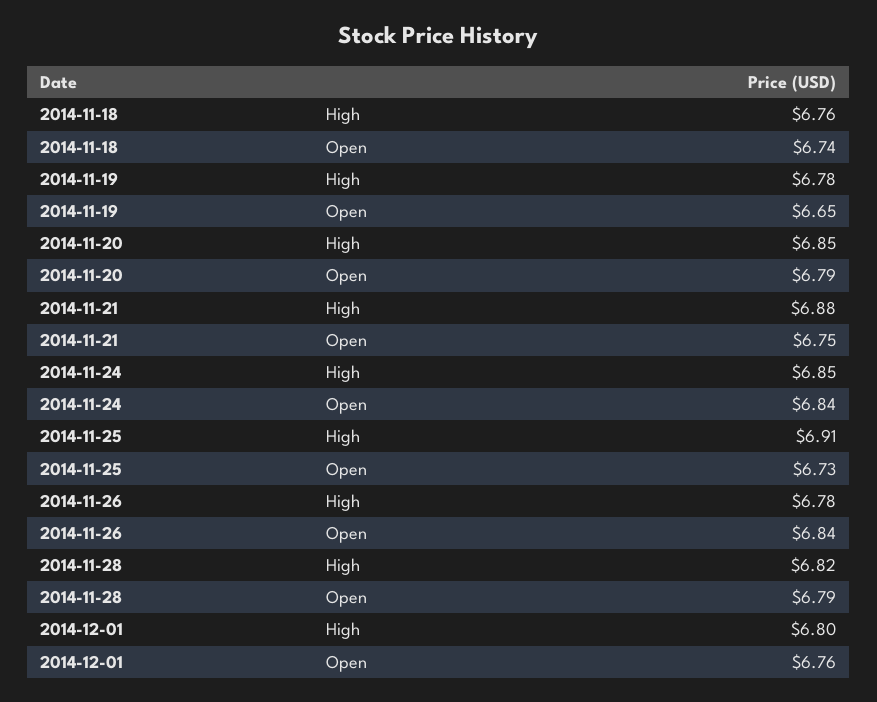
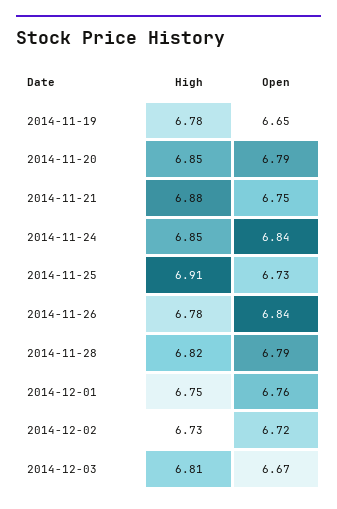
2014-11-18, High: 6.76 -> none
2014-11-18, Open: 6.74 -> none
2014-12-01, High: 6.8 -> 6.75
2014-12-02, High: none -> 6.73
2014-12-02, Open: none -> 6.72
2014-12-03, High: none -> 6.81
2014-12-03, Open: none -> 6.67

